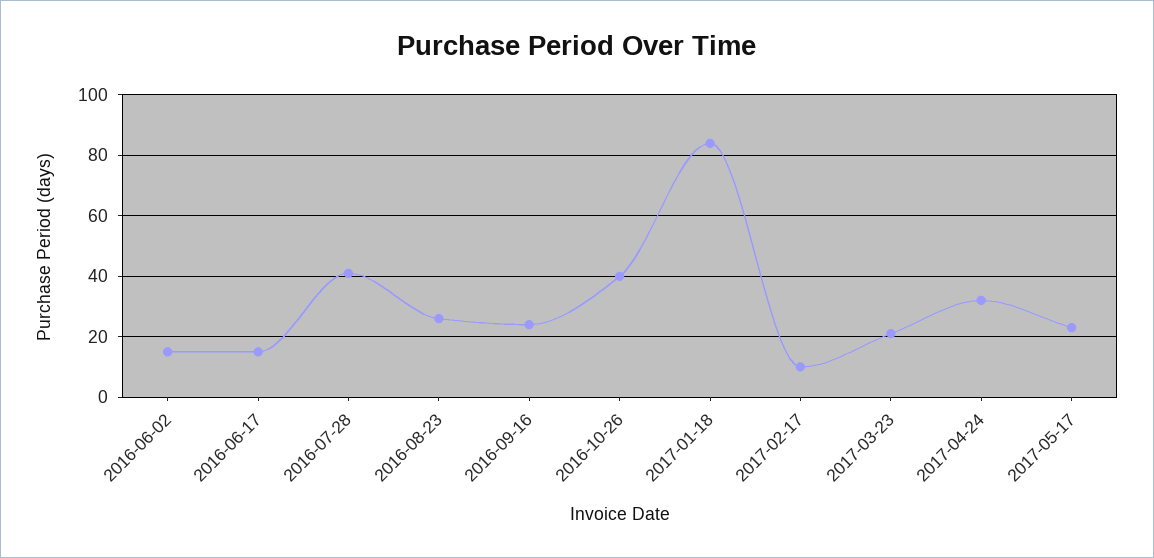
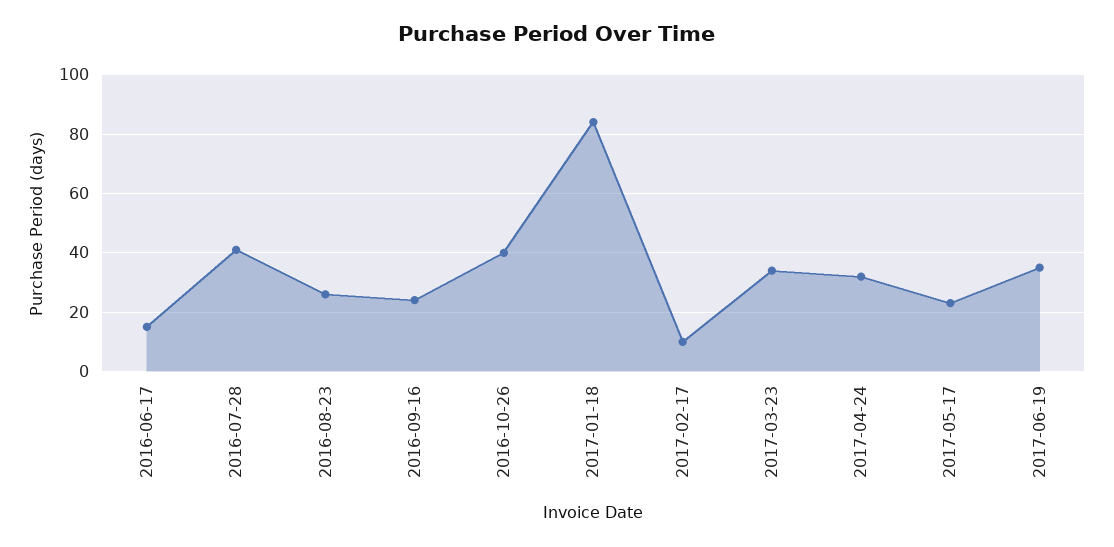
2016-06-02: 15 -> none
2017-03-23: 20 -> 35
2017-06-19: none -> 35

